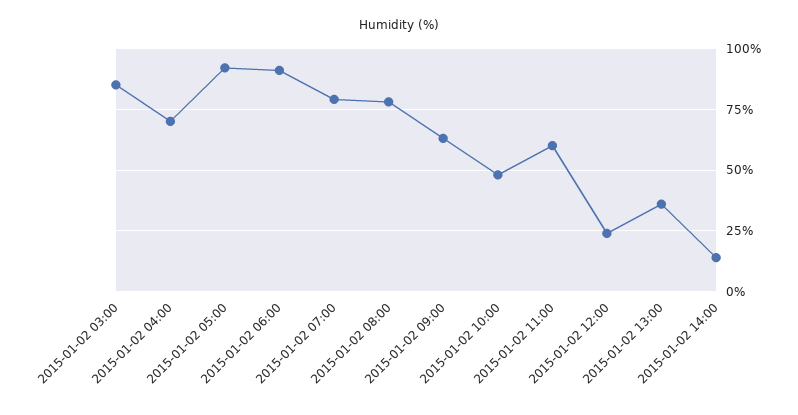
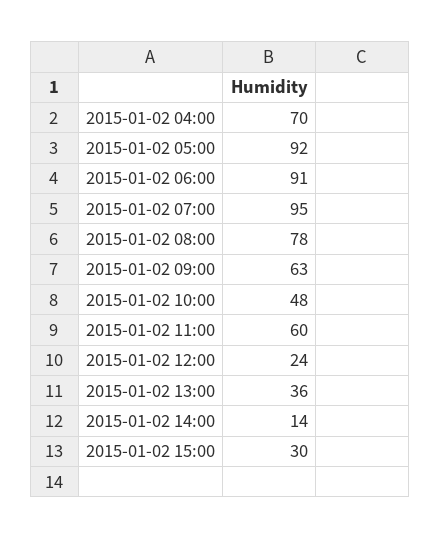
2015-01-02 03:00: 85 -> none
2015-01-02 07:00: 80 -> 95
2015-01-02 15:00: none -> 30

